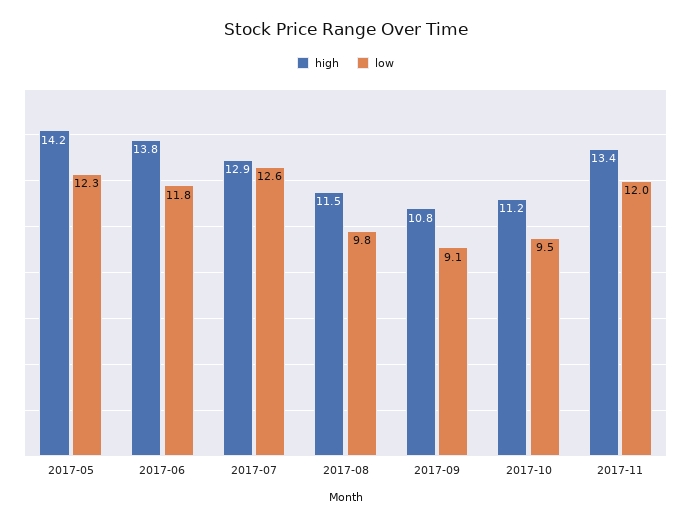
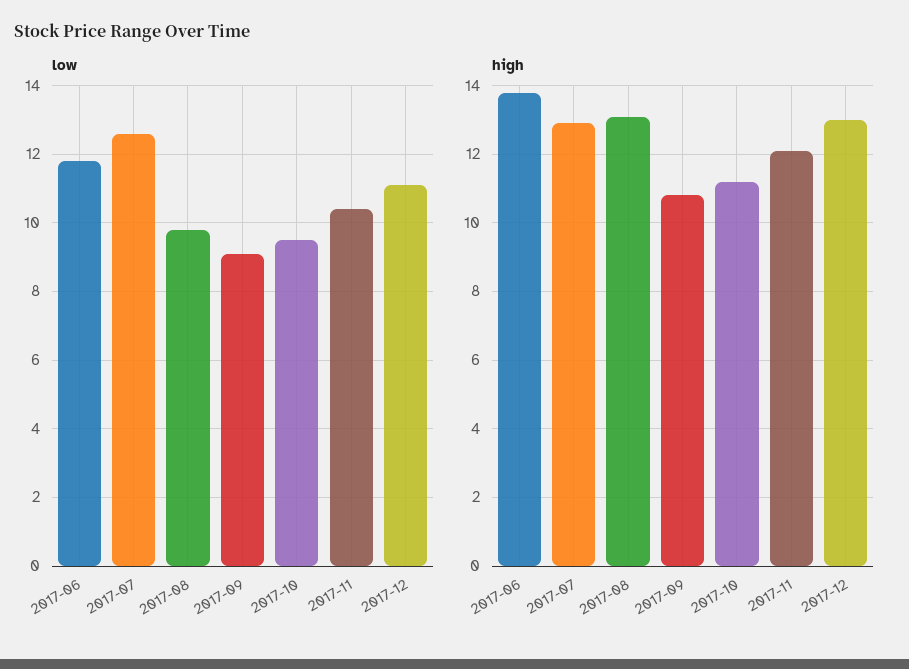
high, 2017-05: 14.2 -> none
low, 2017-05: 12.3 -> none
high, 2017-08: 11.5 -> 13
high, 2017-11: 13.4 -> 12
low, 2017-11: 12 -> 10.5
low, 2017-12: none -> 11
high, 2017-12: none -> 13

